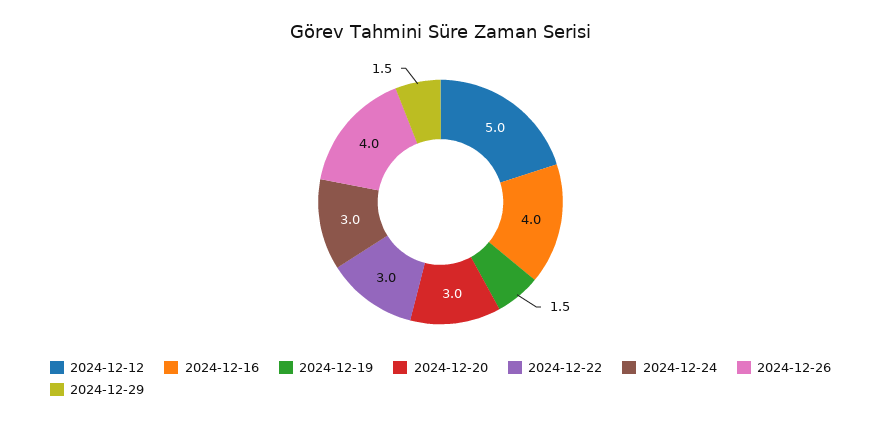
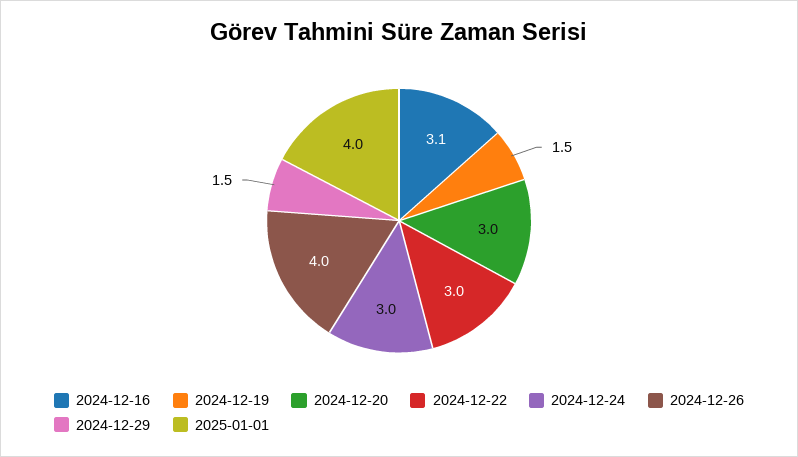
2024-12-12: 5 -> none
2024-12-16: 4 -> 3.1
2025-01-01: none -> 4

